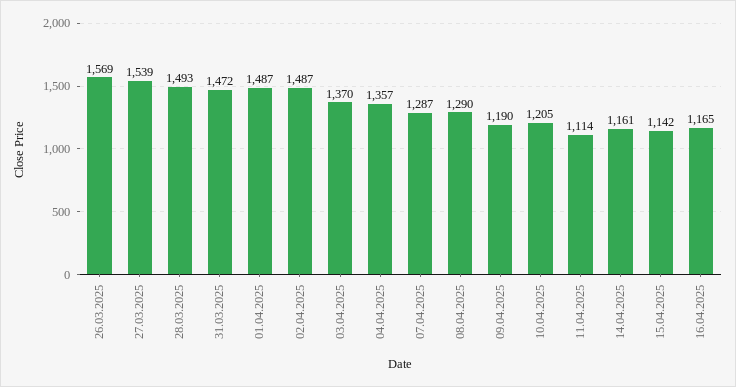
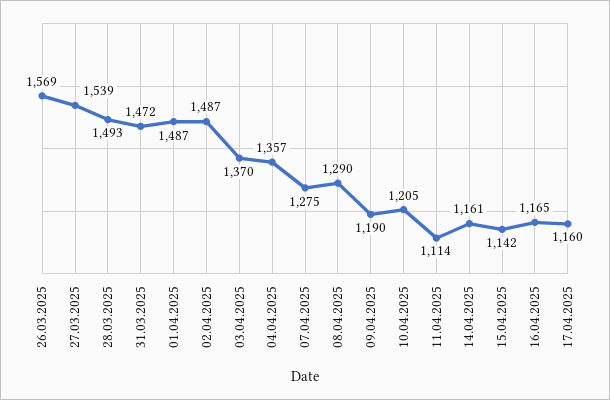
07.04.2025: 1287 -> 1275
17.04.2025: none -> 1160

